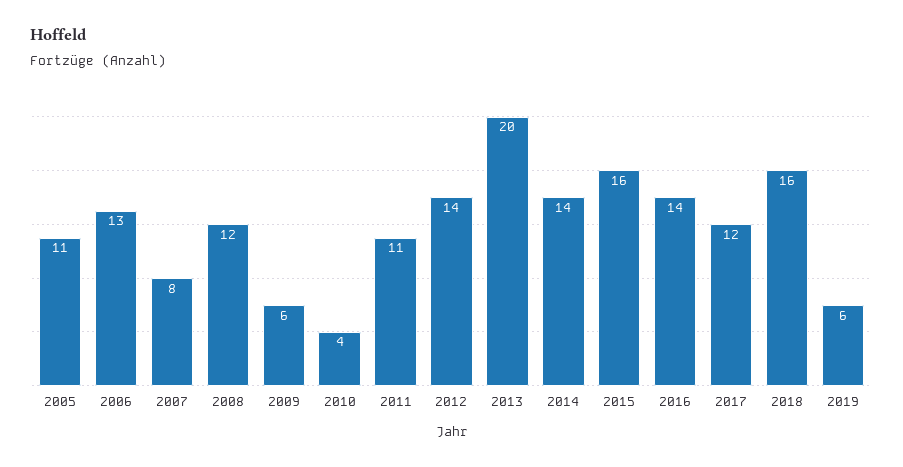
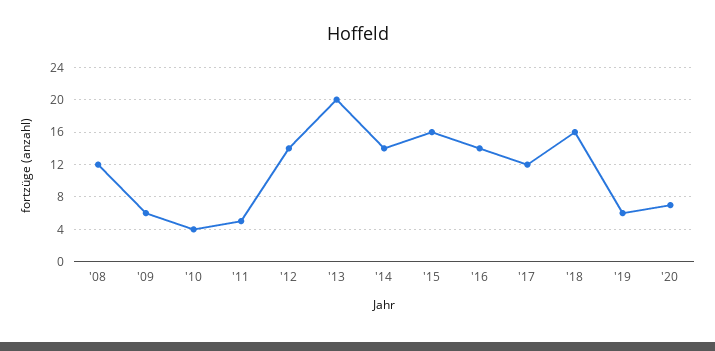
2005: 11 -> none
2006: 13 -> none
2007: 8 -> none
2011: 11 -> 5
'20: none -> 7

